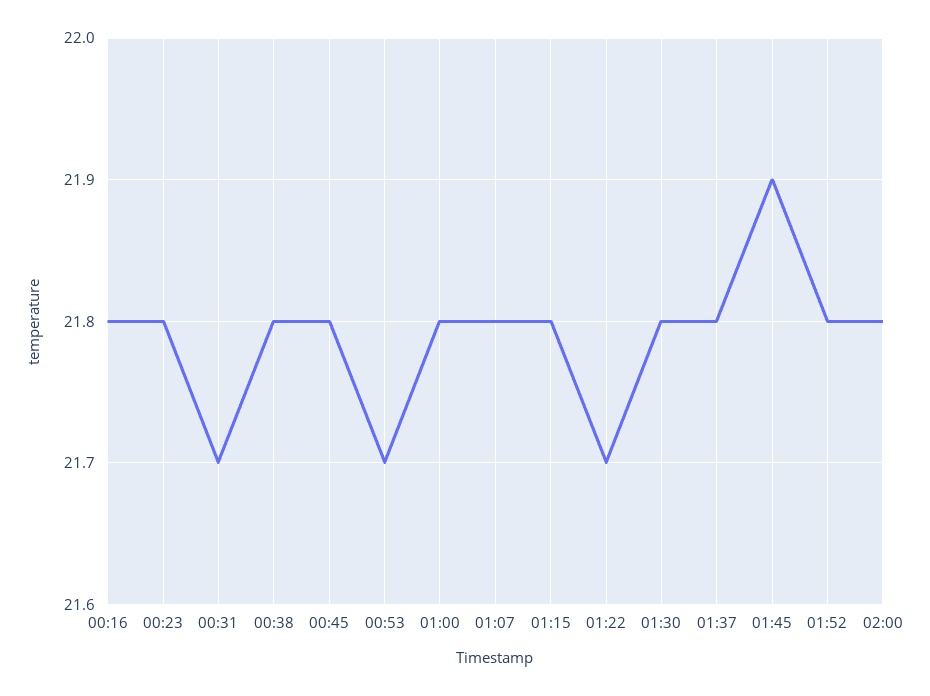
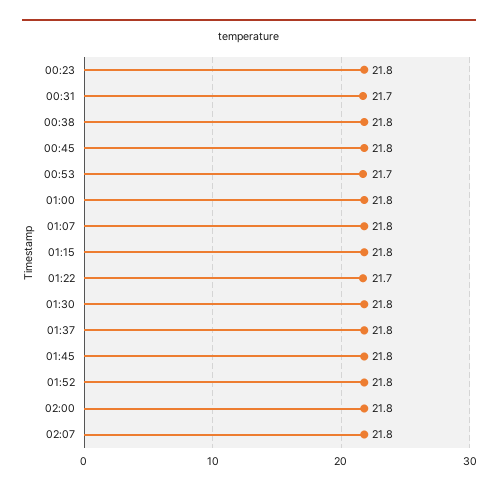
00:16: 21.8 -> none
01:45: 21.9 -> 21.8
02:07: none -> 21.8

